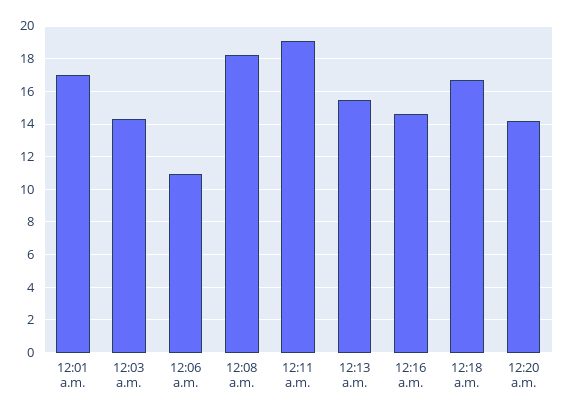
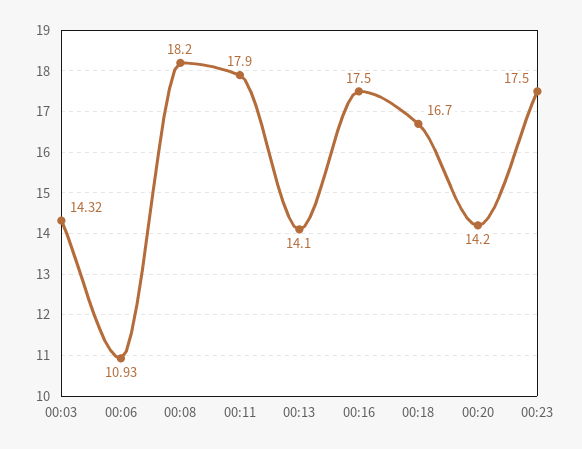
12:01 a.m.: 17 -> none
12:11 a.m.: 19 -> 17.9
12:13 a.m.: 15.5 -> 14.1
12:16 a.m.: 14.5 -> 17.5
00:23: none -> 17.5

